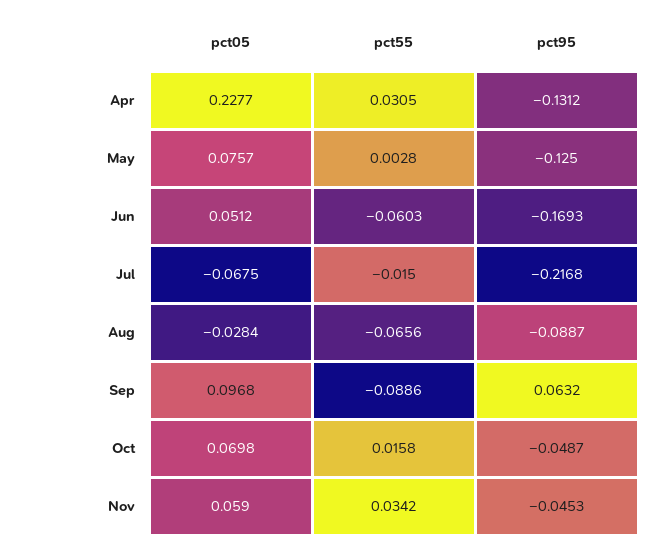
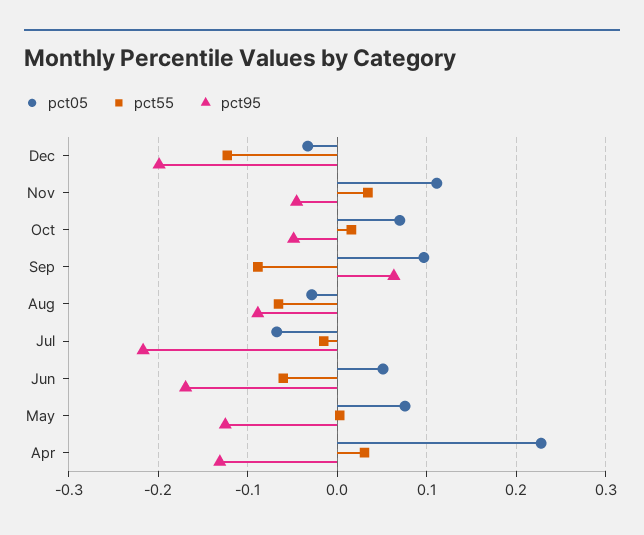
pct05, Nov: 0.059 -> 0.11
pct05, Dec: none -> -0.03
pct55, Dec: none -> -0.12
pct95, Dec: none -> -0.2

